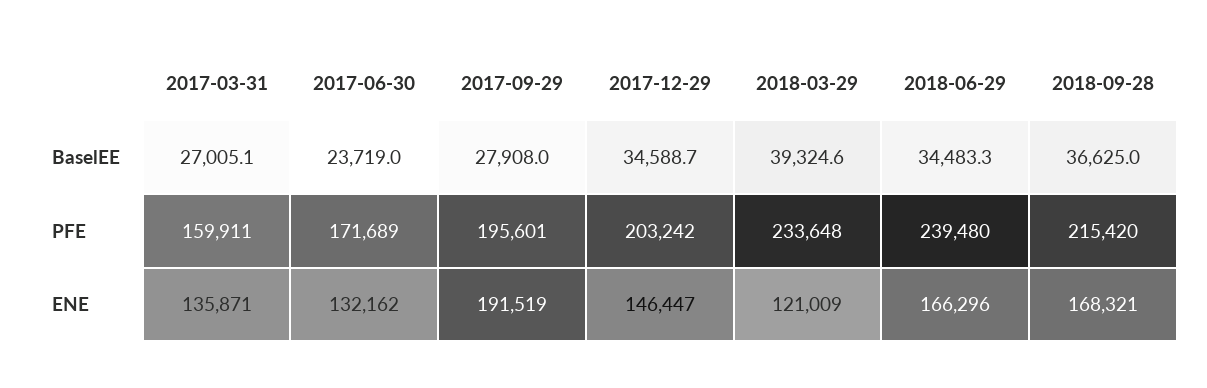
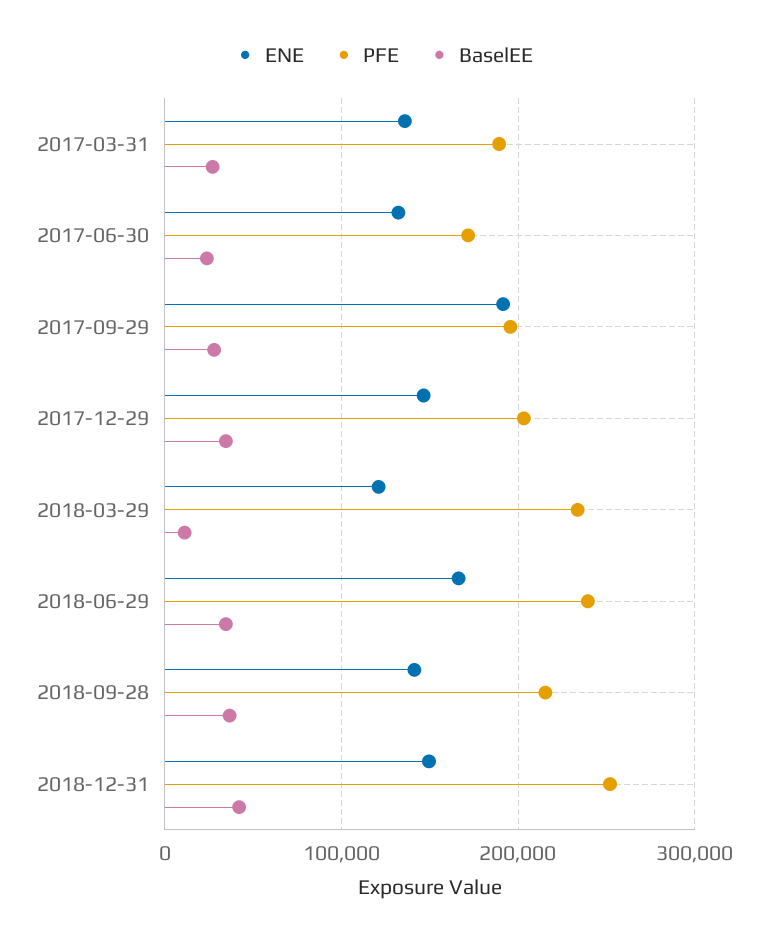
BaselEE, 2018-03-29: 39324.6 -> 10000
PFE, 2017-03-31: 159911 -> 190000
ENE, 2018-09-28: 168321 -> 140000
ENE, 2018-12-31: none -> 150000
PFE, 2018-12-31: none -> 250000
BaselEE, 2018-12-31: none -> 40000

